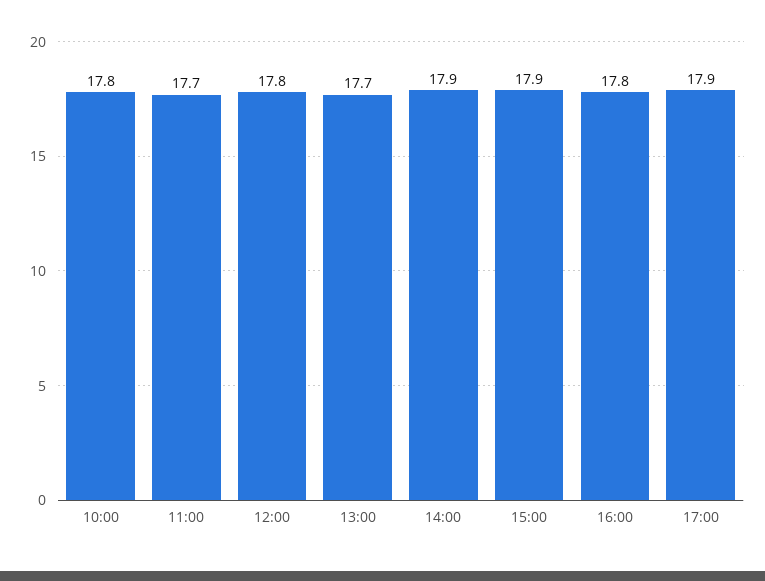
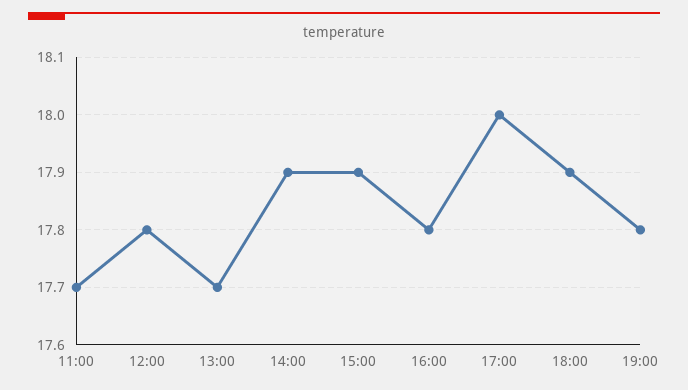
10:00: 17.8 -> none
17:00: 17.9 -> 18
18:00: none -> 17.9
19:00: none -> 17.8

